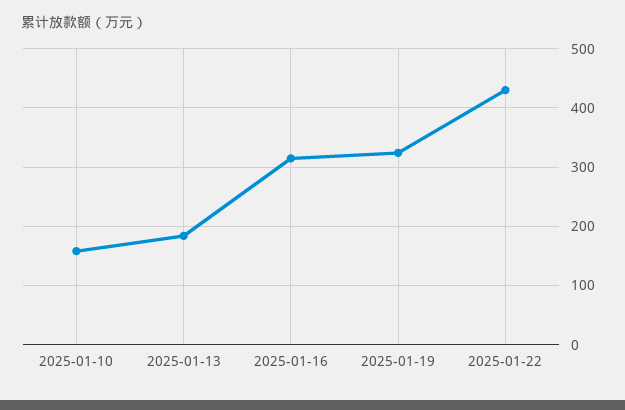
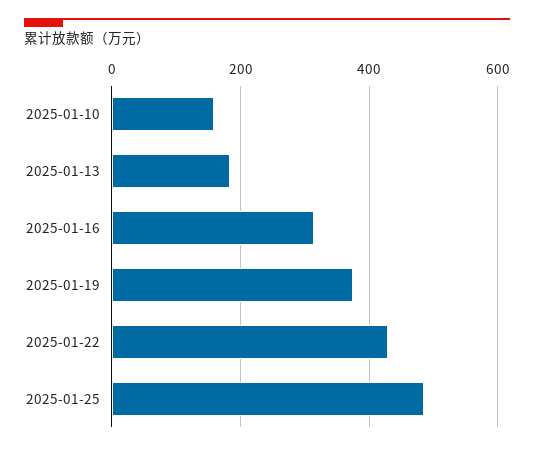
2025-01-19: 320 -> 380
2025-01-25: none -> 480

